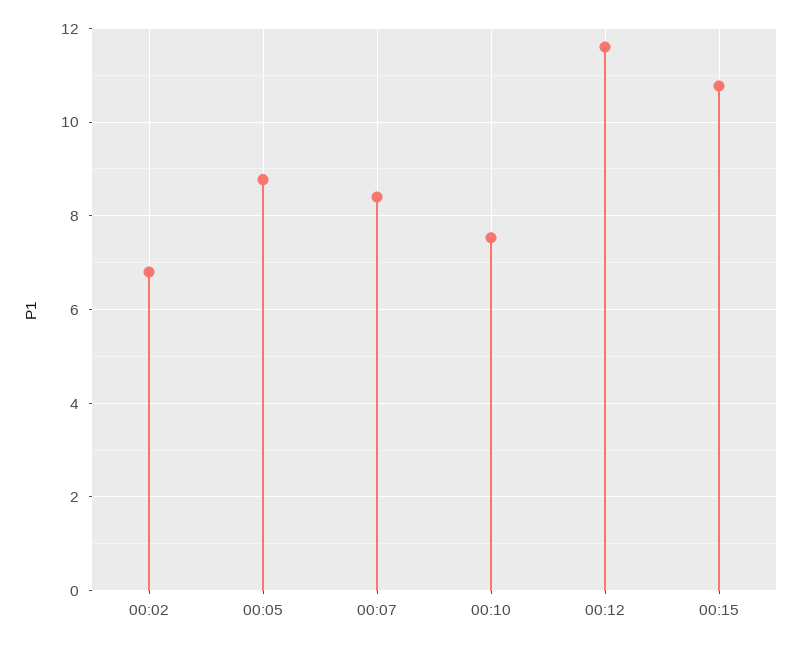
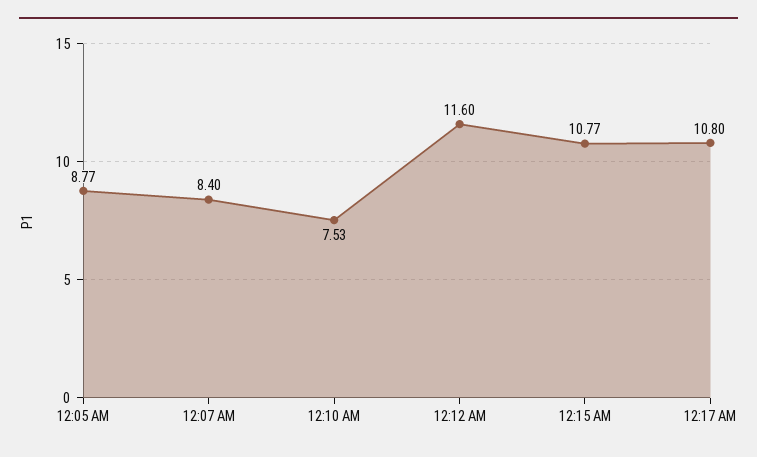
00:02: 6.8 -> none
12:17 AM: none -> 10.8

